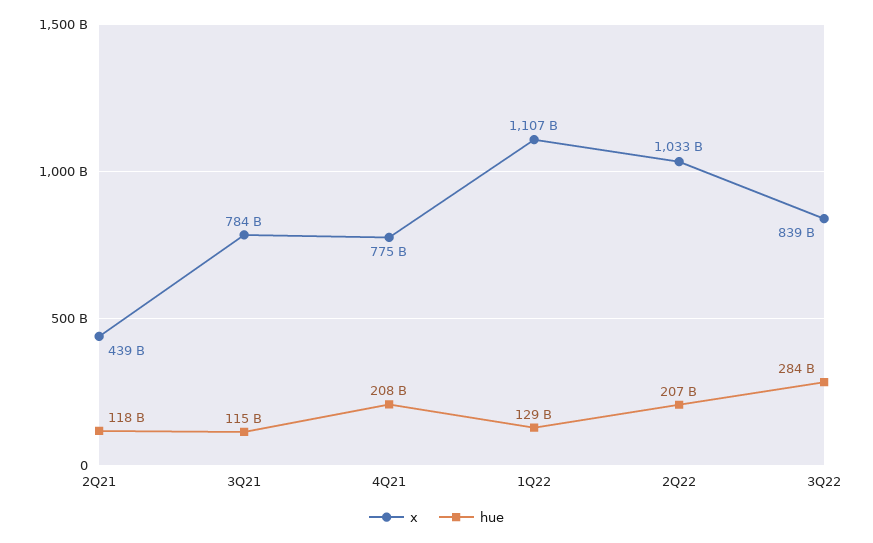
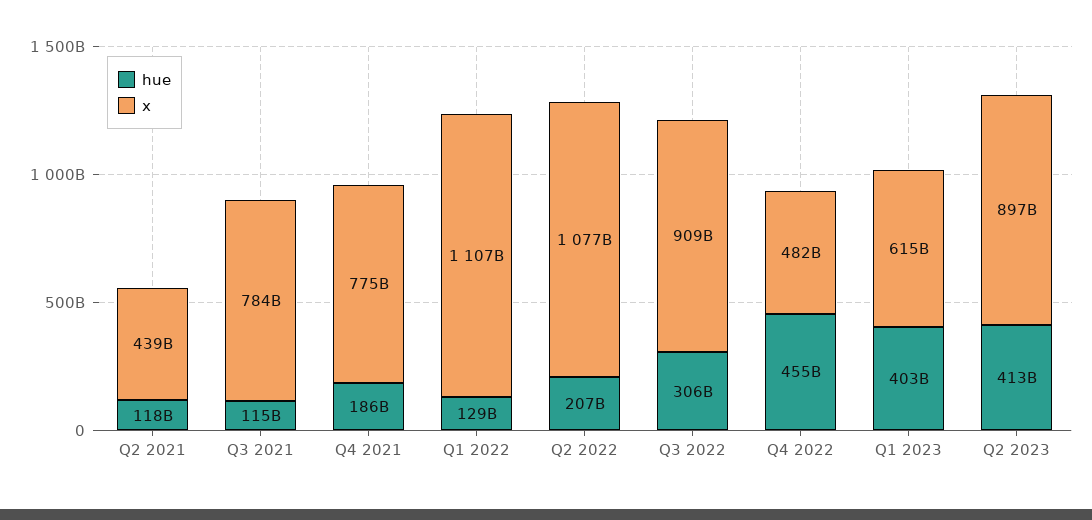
hue, 4Q21: 208000000000 -> 186000000000
x, 2Q22: 1033000000000 -> 1077000000000
x, 3Q22: 839000000000 -> 909000000000
hue, 3Q22: 284000000000 -> 306000000000
hue, Q4 2022: none -> 455000000000
x, Q4 2022: none -> 482000000000
hue, Q1 2023: none -> 403000000000
x, Q1 2023: none -> 615000000000
hue, Q2 2023: none -> 413000000000
x, Q2 2023: none -> 897000000000

